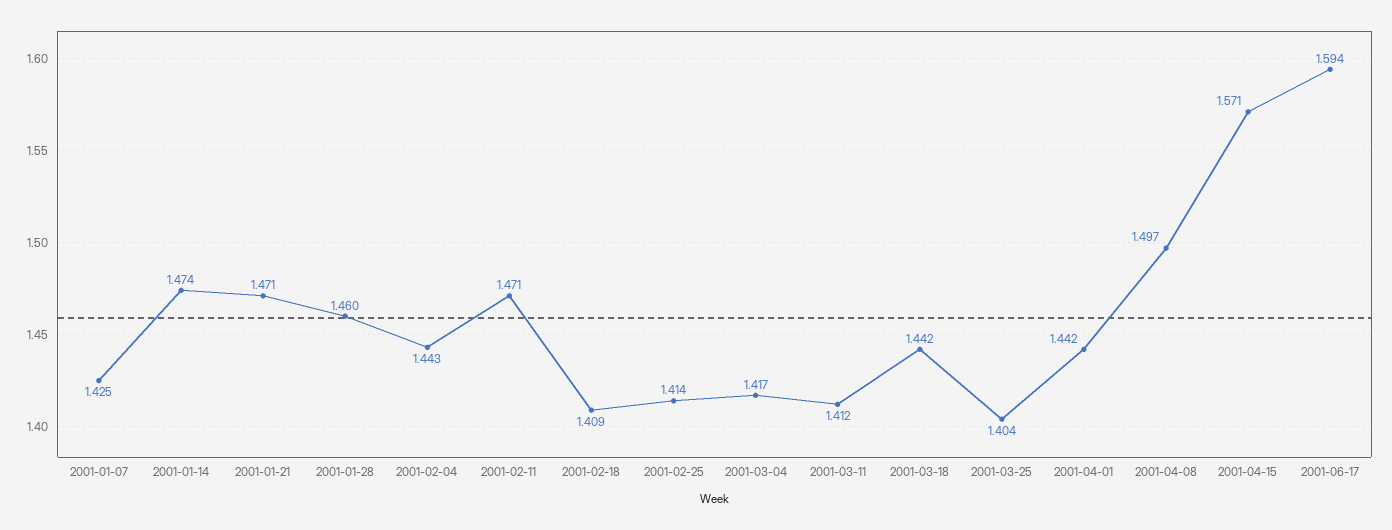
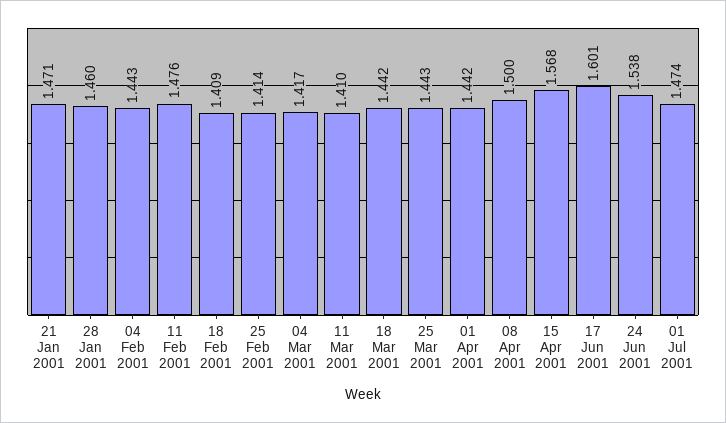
2001-01-07: 1.425 -> none
2001-01-14: 1.474 -> none
2001-02-11: 1.471 -> 1.476
2001-03-11: 1.412 -> 1.41
2001-03-25: 1.404 -> 1.443
2001-04-08: 1.497 -> 1.5
2001-04-15: 1.571 -> 1.568
2001-06-17: 1.594 -> 1.601
24 Jun 2001: none -> 1.538
01 Jul 2001: none -> 1.474

